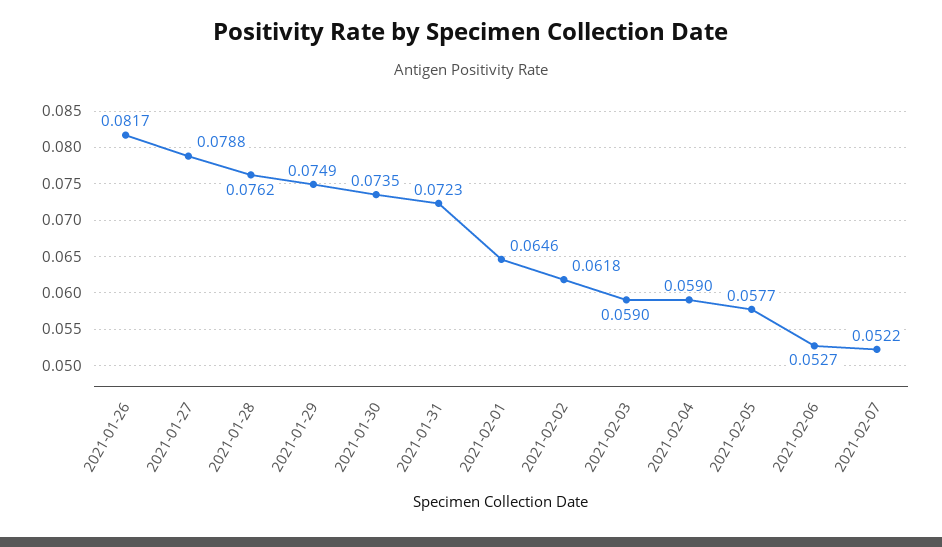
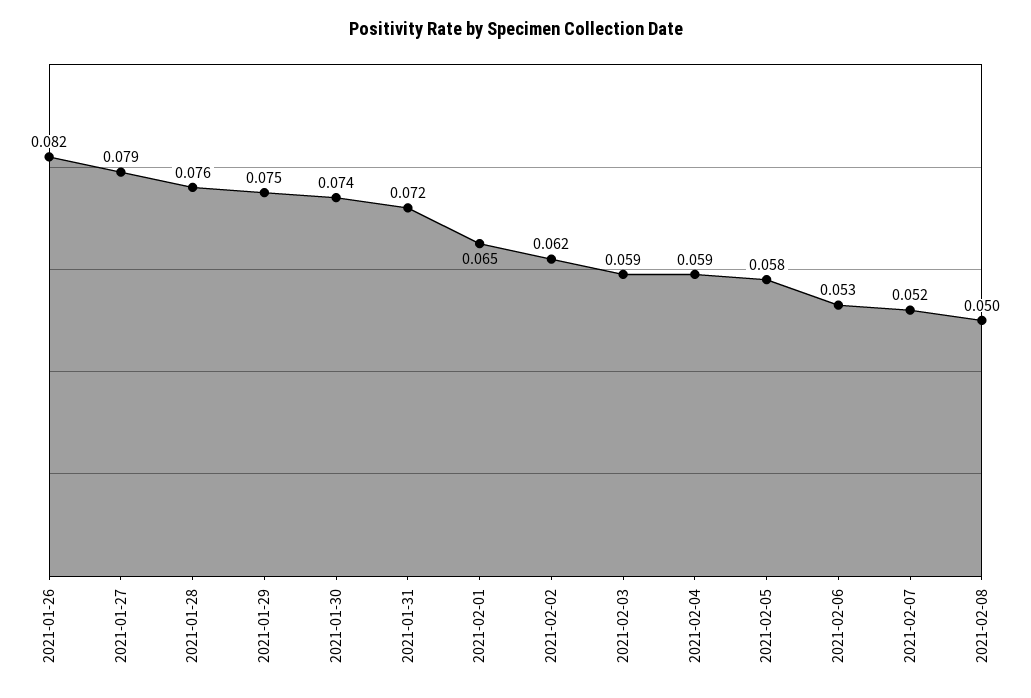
2021-02-08: none -> 0.05

